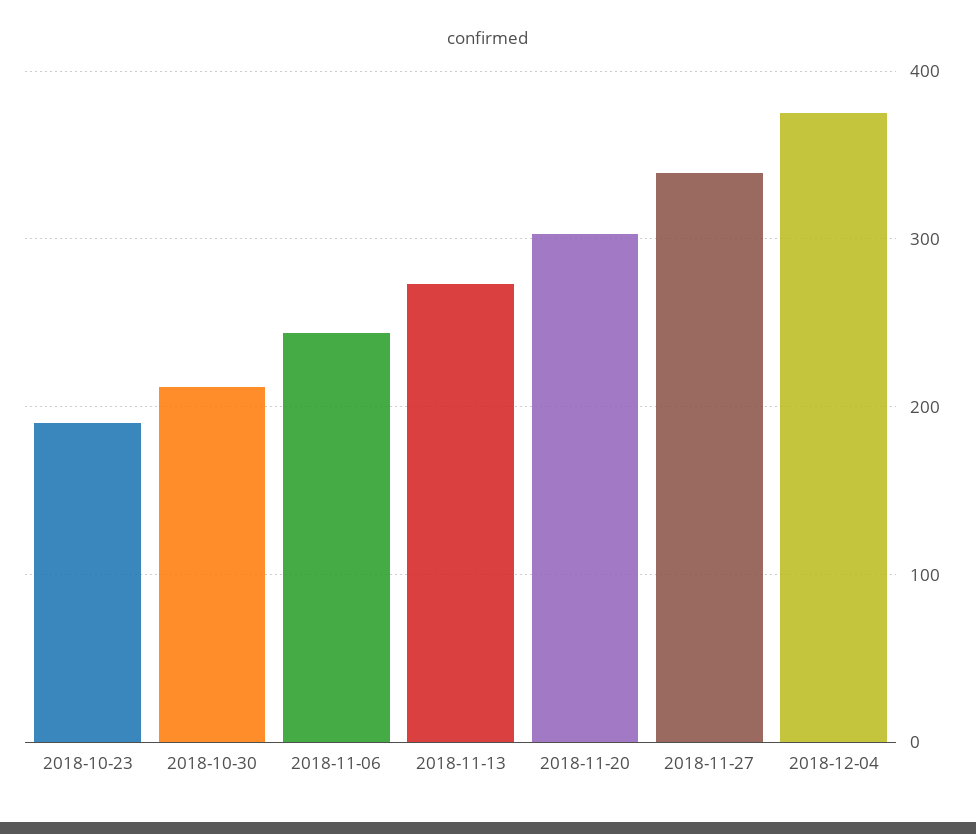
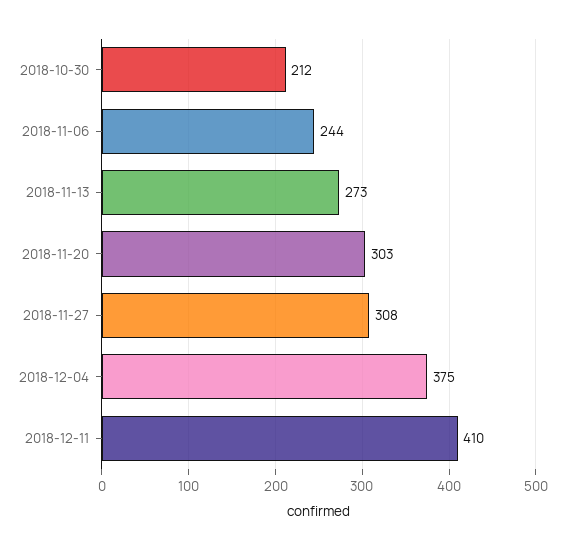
2018-10-23: 190 -> none
2018-11-27: 340 -> 308
2018-12-11: none -> 410

